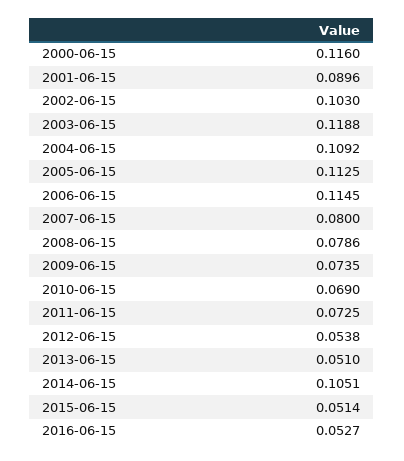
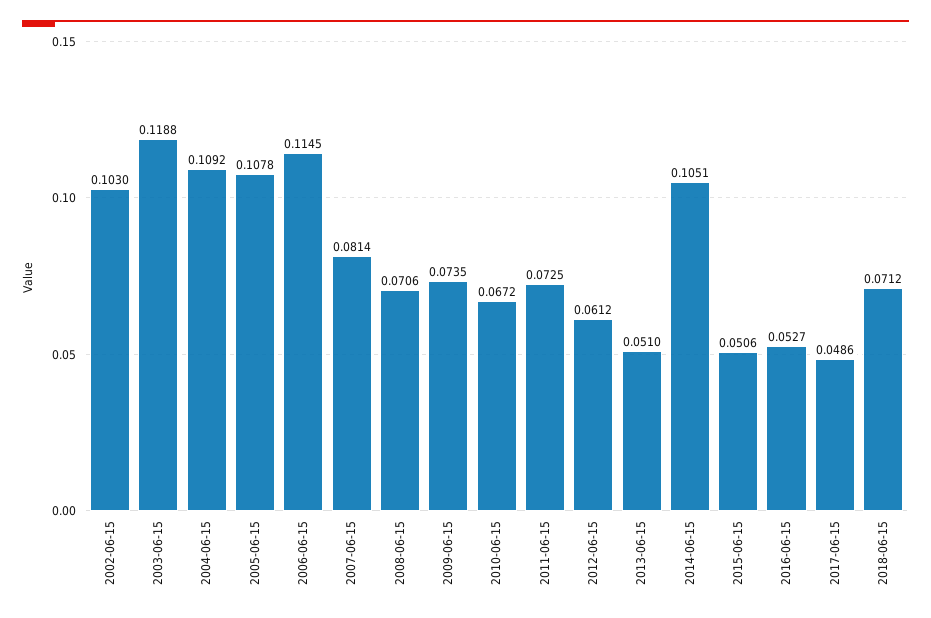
2000-06-15: 0.116 -> none
2001-06-15: 0.0896 -> none
2005-06-15: 0.1125 -> 0.1078
2007-06-15: 0.08 -> 0.0814
2008-06-15: 0.0786 -> 0.0706
2010-06-15: 0.069 -> 0.0672
2012-06-15: 0.0538 -> 0.0612
2015-06-15: 0.0514 -> 0.0506
2017-06-15: none -> 0.0486
2018-06-15: none -> 0.0712

